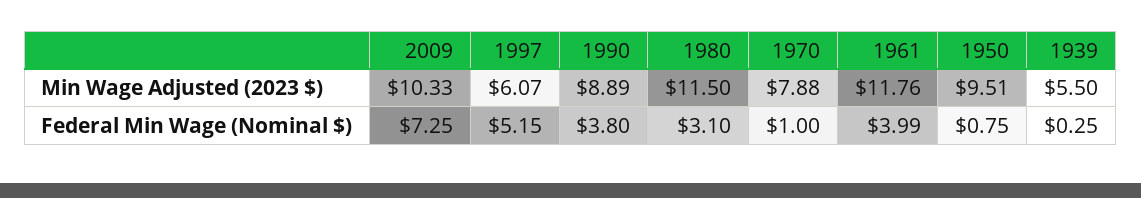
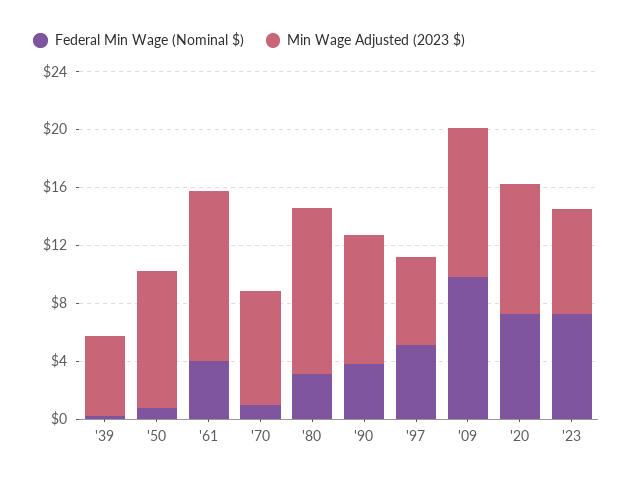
Federal Min Wage (Nominal $), 2009: 7.25 -> 10
Federal Min Wage (Nominal $), '20: none -> 7
Min Wage Adjusted (2023 $), '20: none -> 9
Federal Min Wage (Nominal $), '23: none -> 7
Min Wage Adjusted (2023 $), '23: none -> 7

